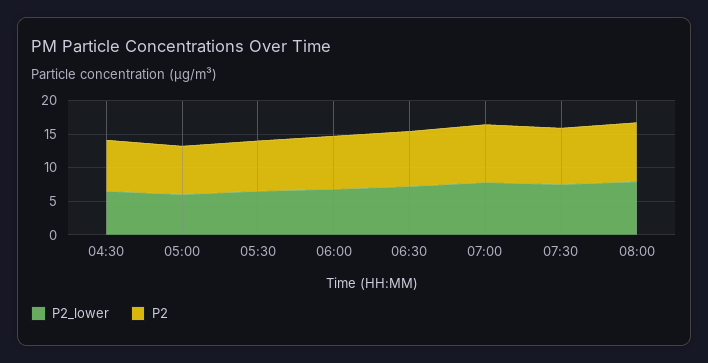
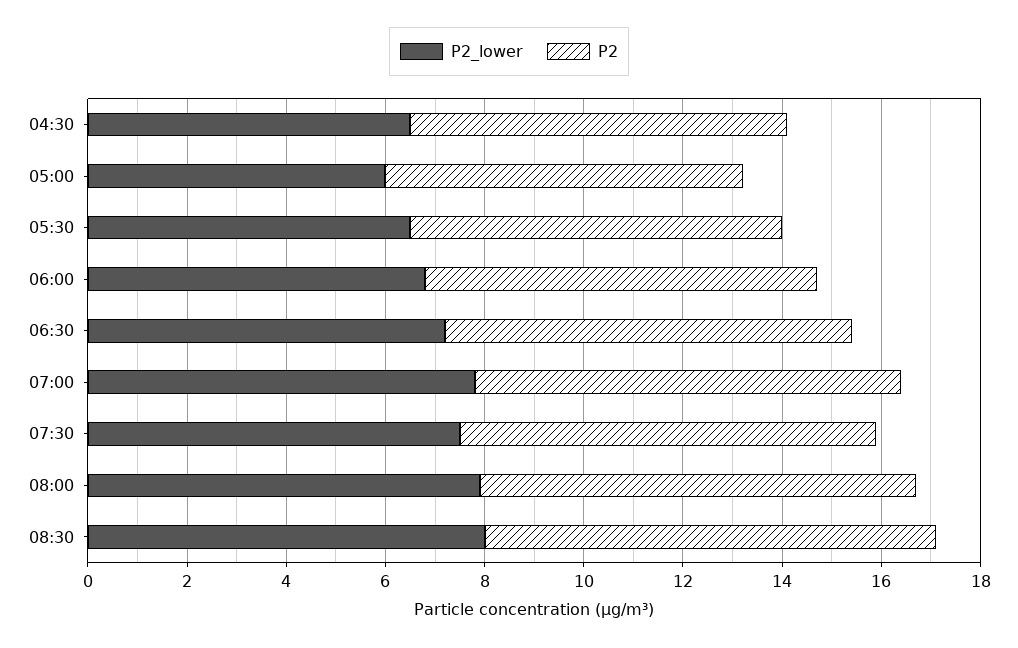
P2_lower, 08:30: none -> 8
P2, 08:30: none -> 9

